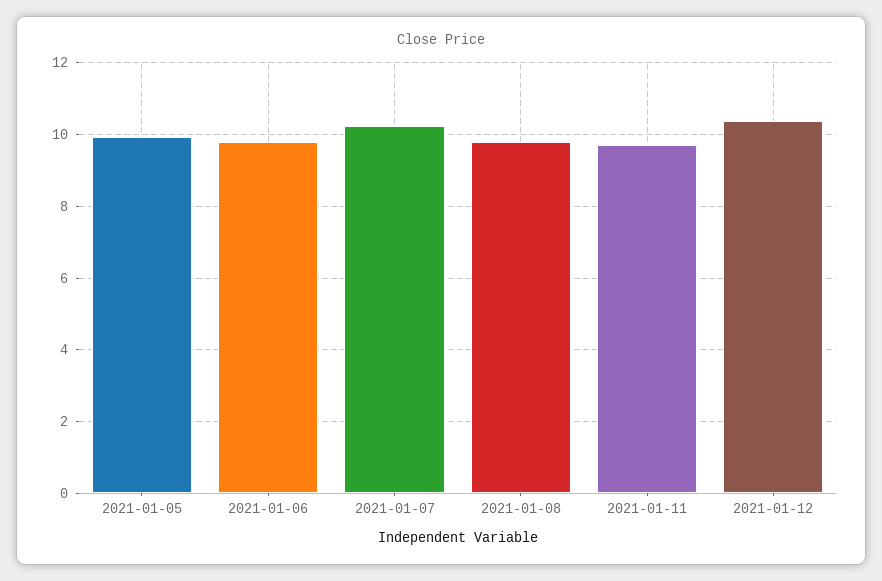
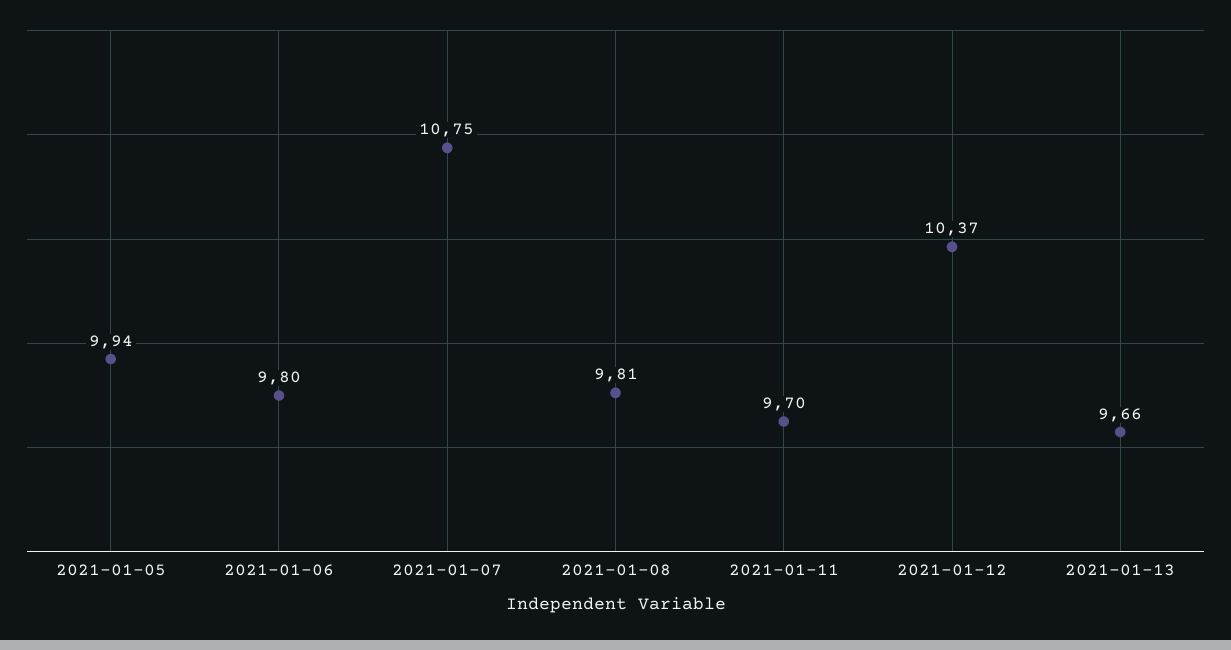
2021-01-07: 10.2 -> 10.75
2021-01-13: none -> 9.66

